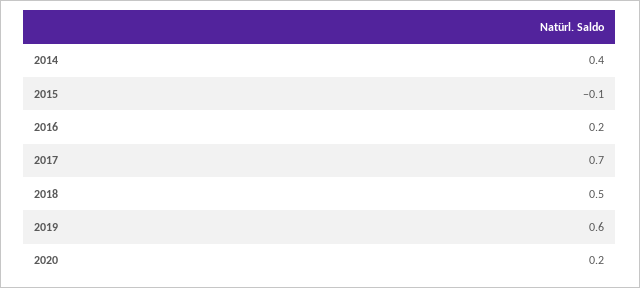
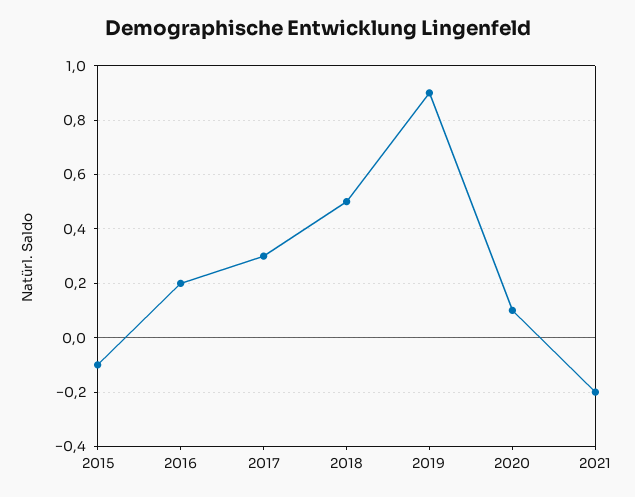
2014: 0.4 -> none
2017: 0.7 -> 0.3
2019: 0.6 -> 0.9
2020: 0.2 -> 0.1
2021: none -> -0.2

